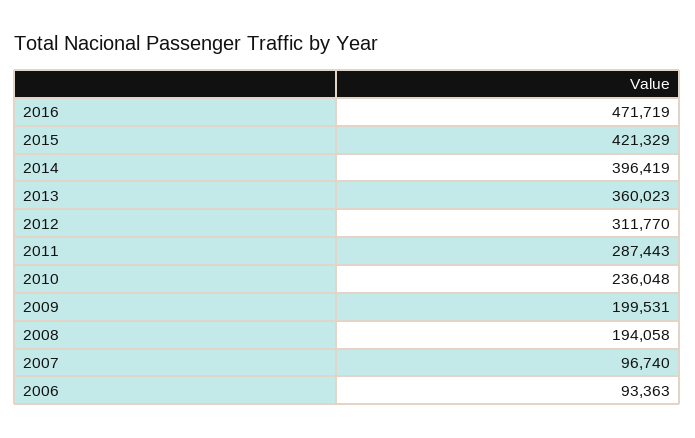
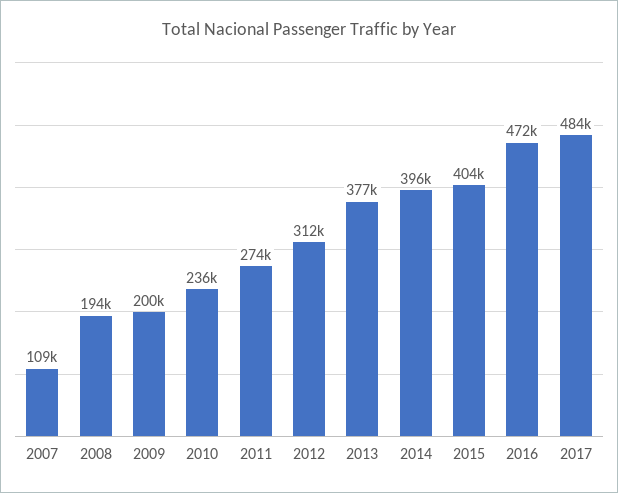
2015: 421329 -> 404000
2013: 360023 -> 377000
2011: 287443 -> 274000
2007: 96740 -> 109000
2006: 93363 -> none
2017: none -> 484000

